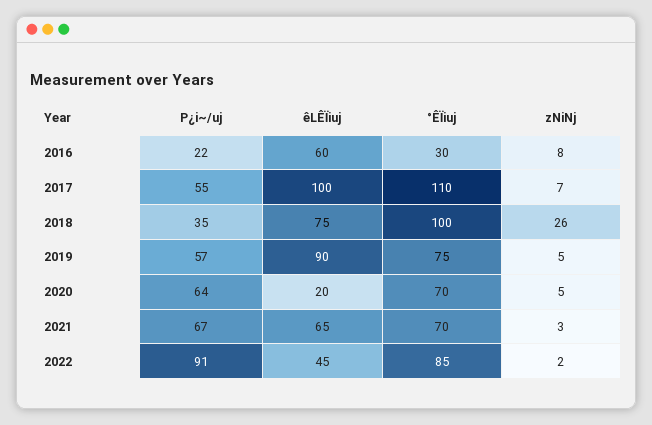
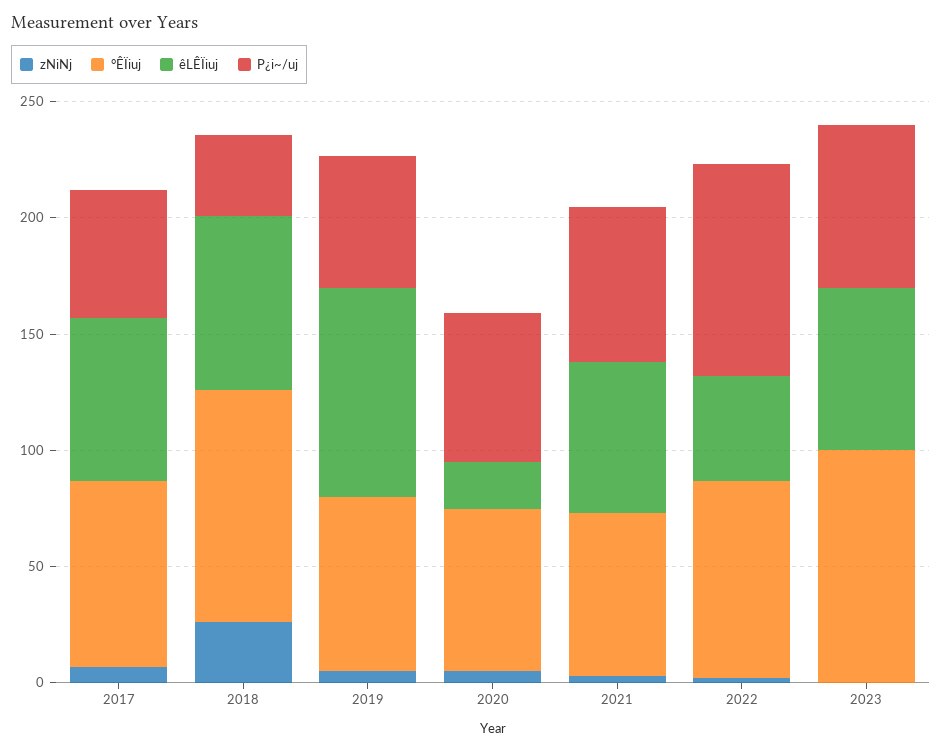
P¿i~/uj, 2016: 22 -> none
êLÊÏiuj, 2016: 60 -> none
°ÊÏiuj, 2016: 30 -> none
zNiNj, 2016: 8 -> none
êLÊÏiuj, 2017: 100 -> 70
°ÊÏiuj, 2017: 110 -> 80
zNiNj, 2023: none -> 0
°ÊÏiuj, 2023: none -> 100
êLÊÏiuj, 2023: none -> 70
P¿i~/uj, 2023: none -> 70

